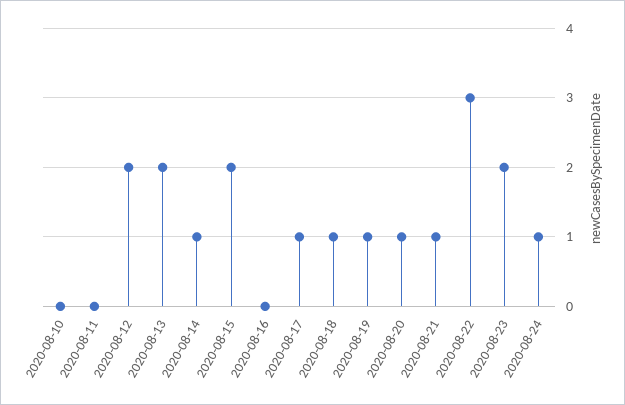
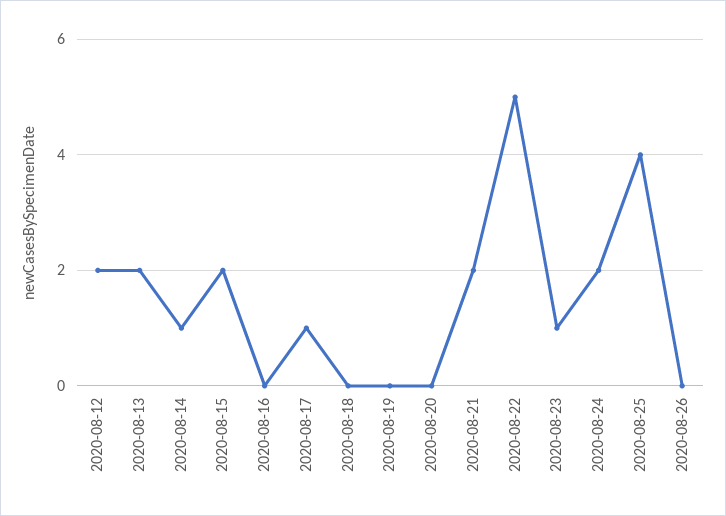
2020-08-10: 0 -> none
2020-08-11: 0 -> none
2020-08-18: 1 -> 0
2020-08-19: 1 -> 0
2020-08-20: 1 -> 0
2020-08-21: 1 -> 2
2020-08-22: 3 -> 5
2020-08-23: 2 -> 1
2020-08-24: 1 -> 2
2020-08-25: none -> 4
2020-08-26: none -> 0

